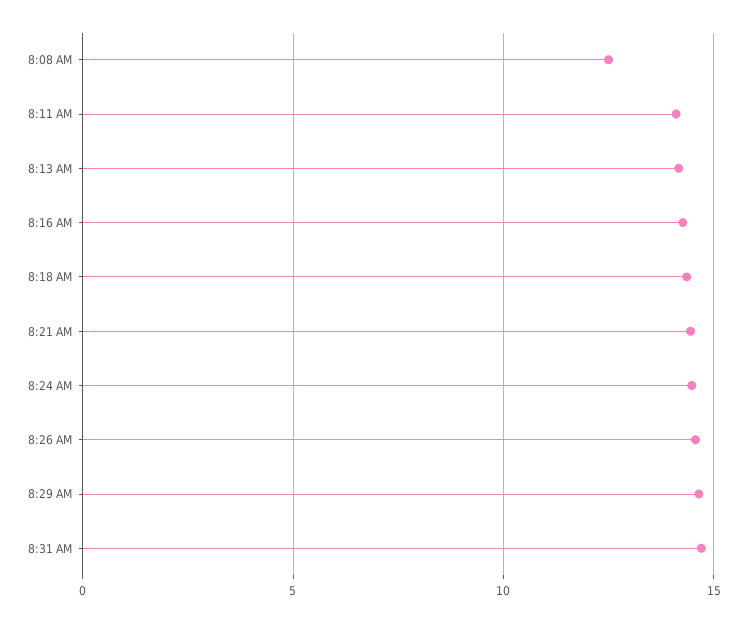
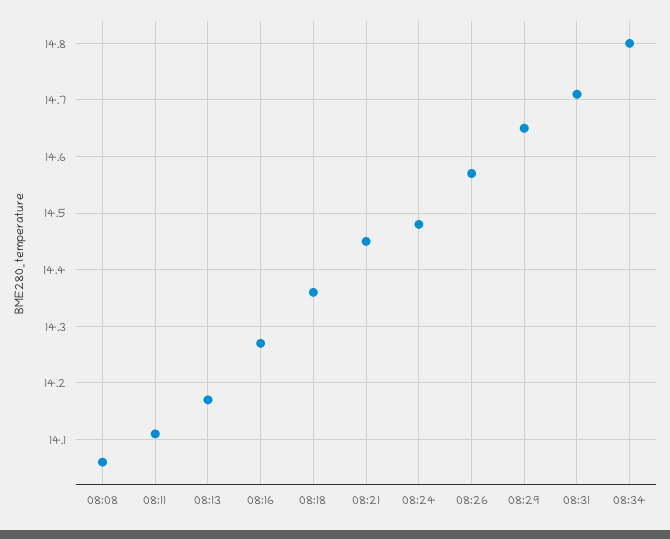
8:08 AM: 12.5 -> 14.05
08:34: none -> 14.8

